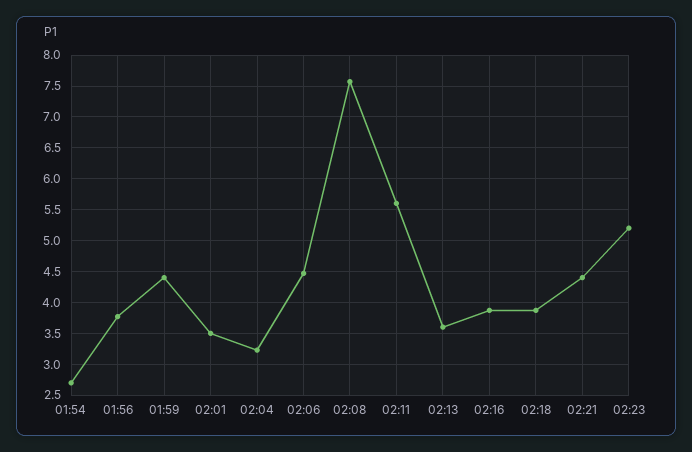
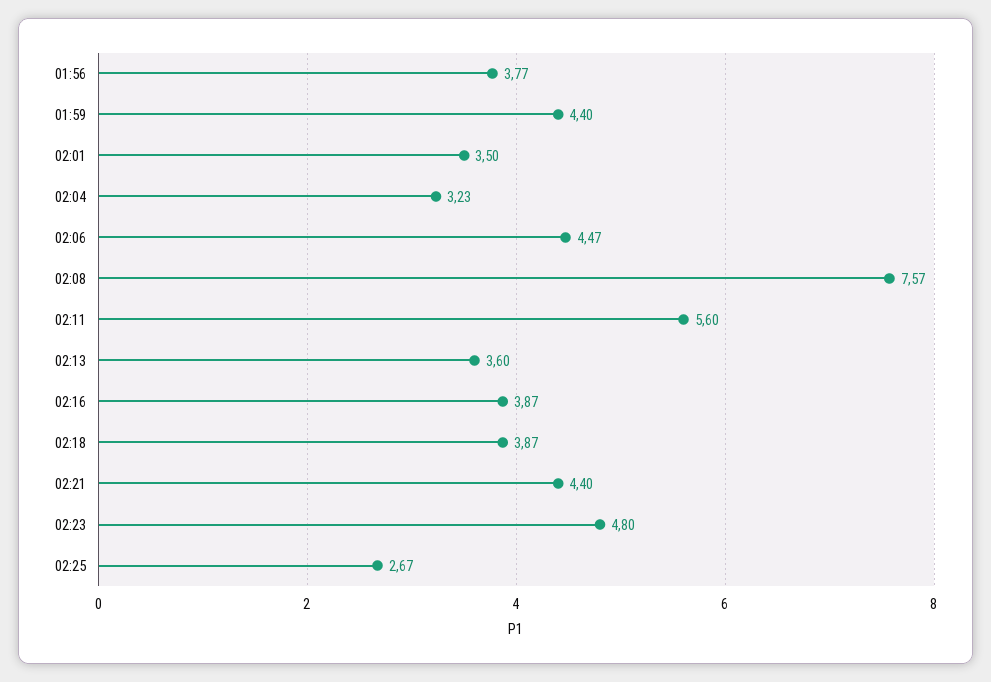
01:54: 2.7 -> none
02:23: 5.2 -> 4.8
02:25: none -> 2.67

